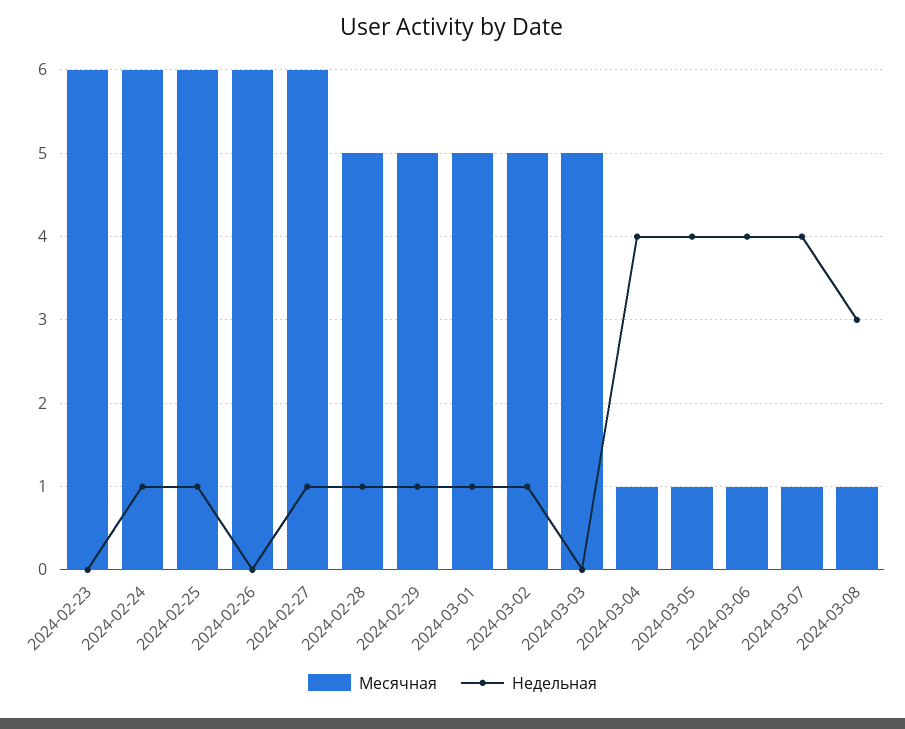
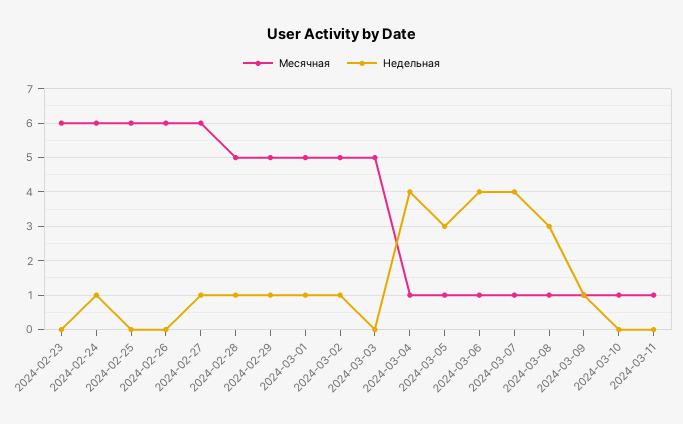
Недельная, 2024-02-25: 1 -> 0
Недельная, 2024-03-05: 4 -> 3
Месячная, 2024-03-09: none -> 1
Недельная, 2024-03-09: none -> 1
Месячная, 2024-03-10: none -> 1
Недельная, 2024-03-10: none -> 0
Месячная, 2024-03-11: none -> 1
Недельная, 2024-03-11: none -> 0

